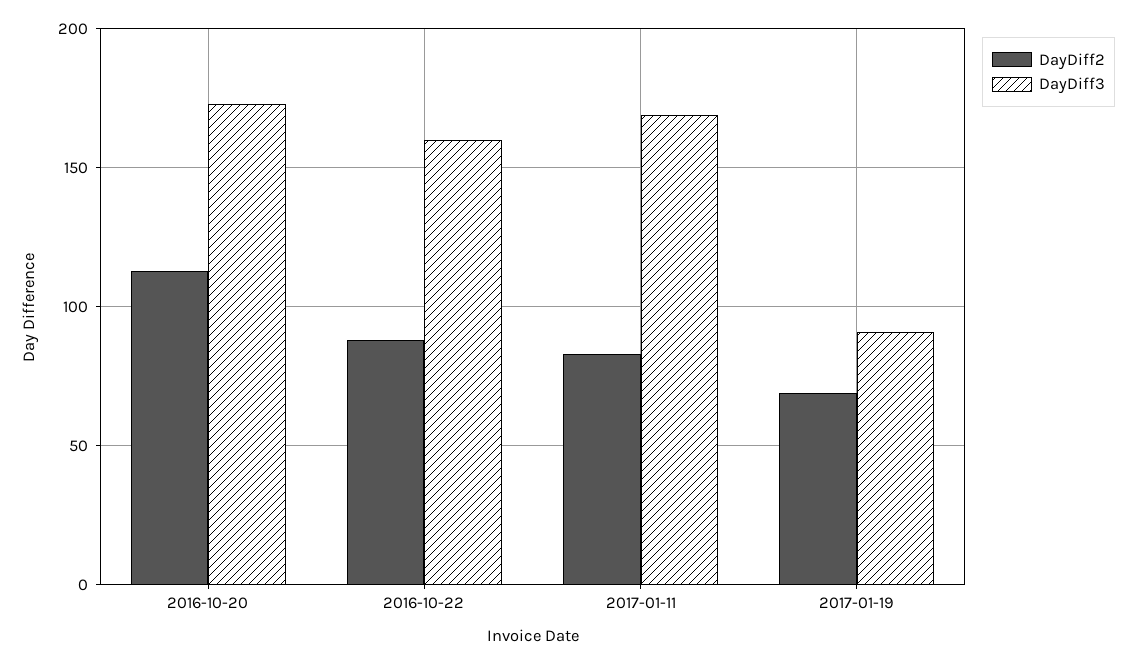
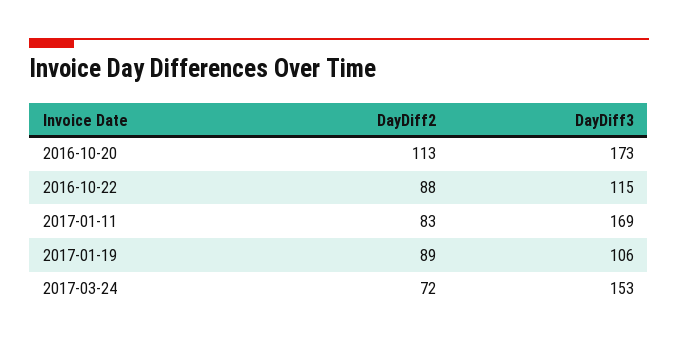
DayDiff3, 2016-10-22: 160 -> 115
DayDiff2, 2017-01-19: 70 -> 89
DayDiff3, 2017-01-19: 90 -> 106
DayDiff2, 2017-03-24: none -> 72
DayDiff3, 2017-03-24: none -> 153

